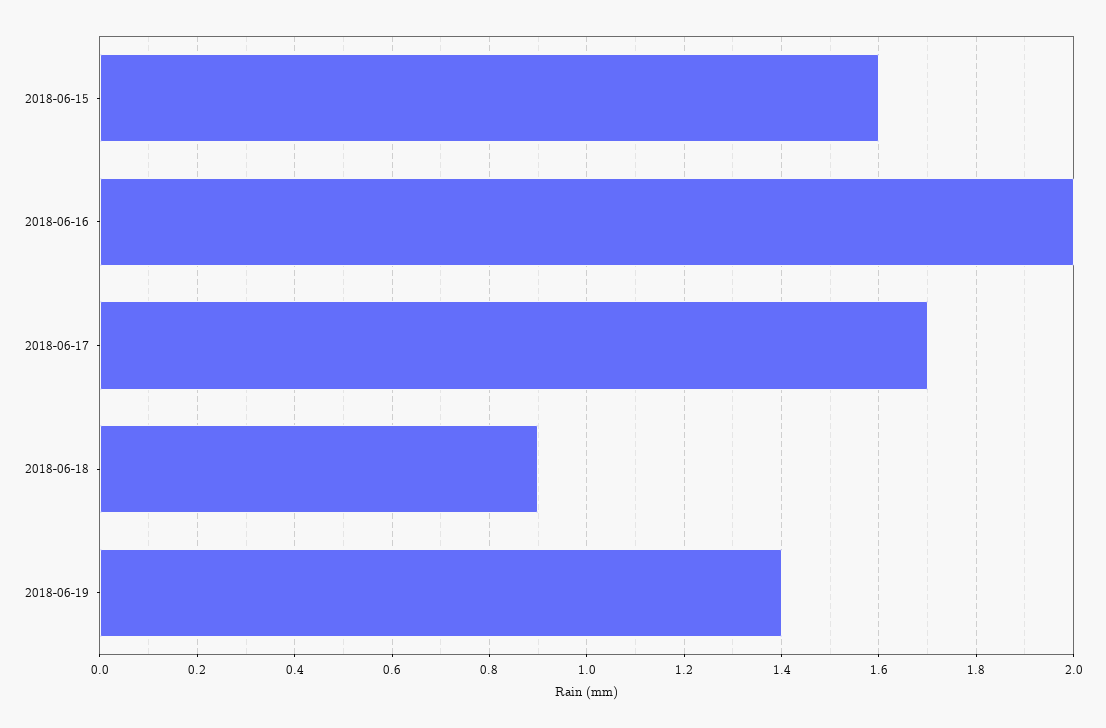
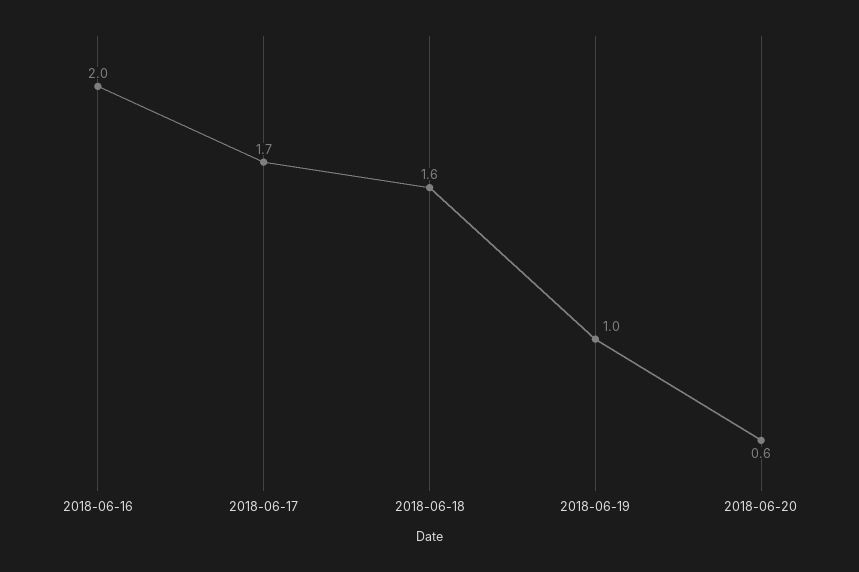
2018-06-15: 1.6 -> none
2018-06-18: 0.9 -> 1.6
2018-06-19: 1.4 -> 1
2018-06-20: none -> 0.6

